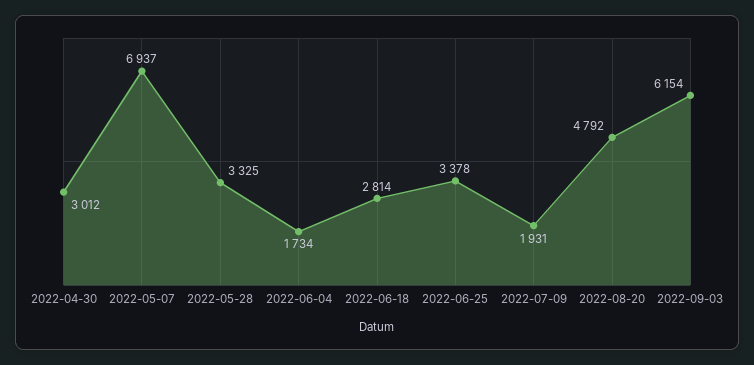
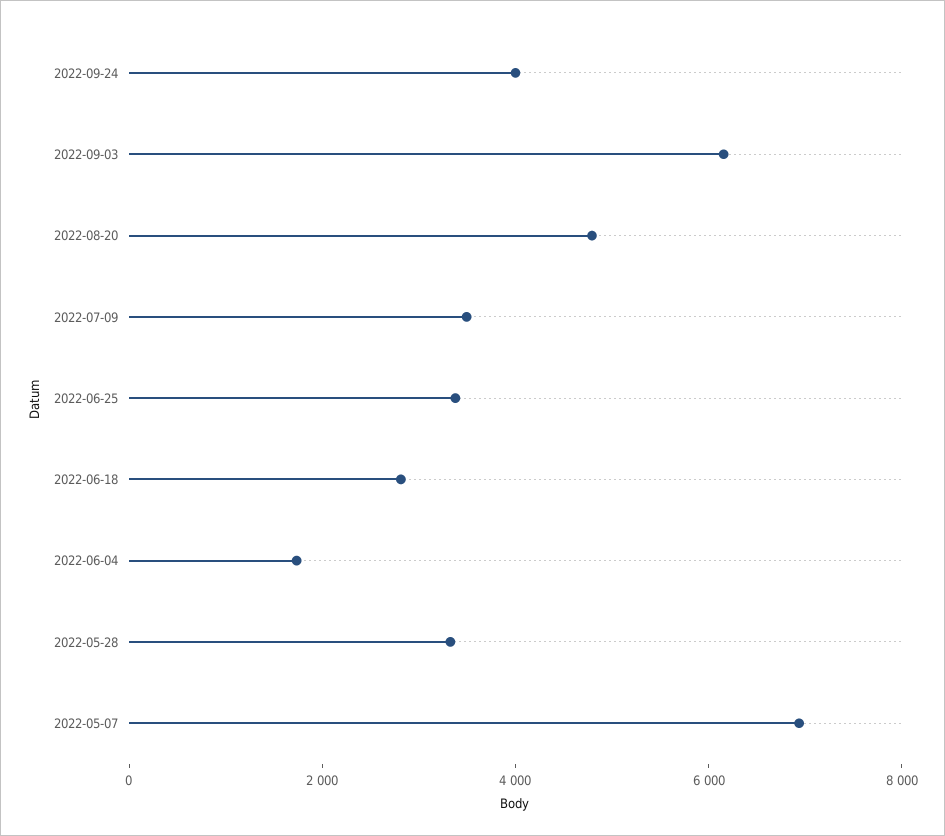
2022-04-30: 3012 -> none
2022-07-09: 1931 -> 3500
2022-09-24: none -> 4000

